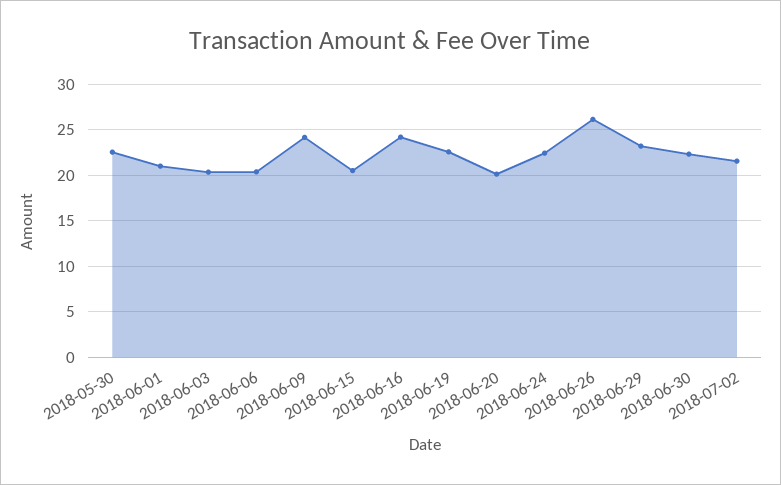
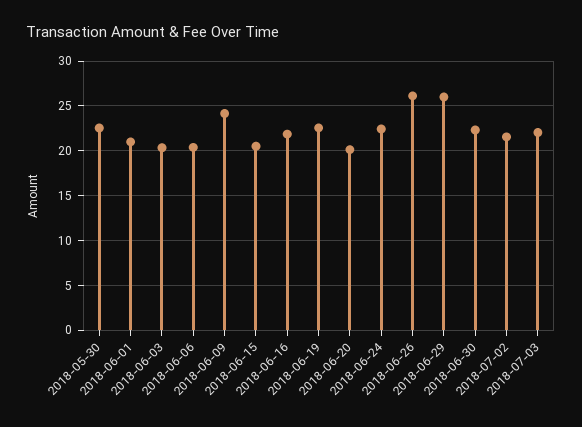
2018-06-16: 24 -> 22
2018-06-29: 23 -> 26
2018-07-03: none -> 22

